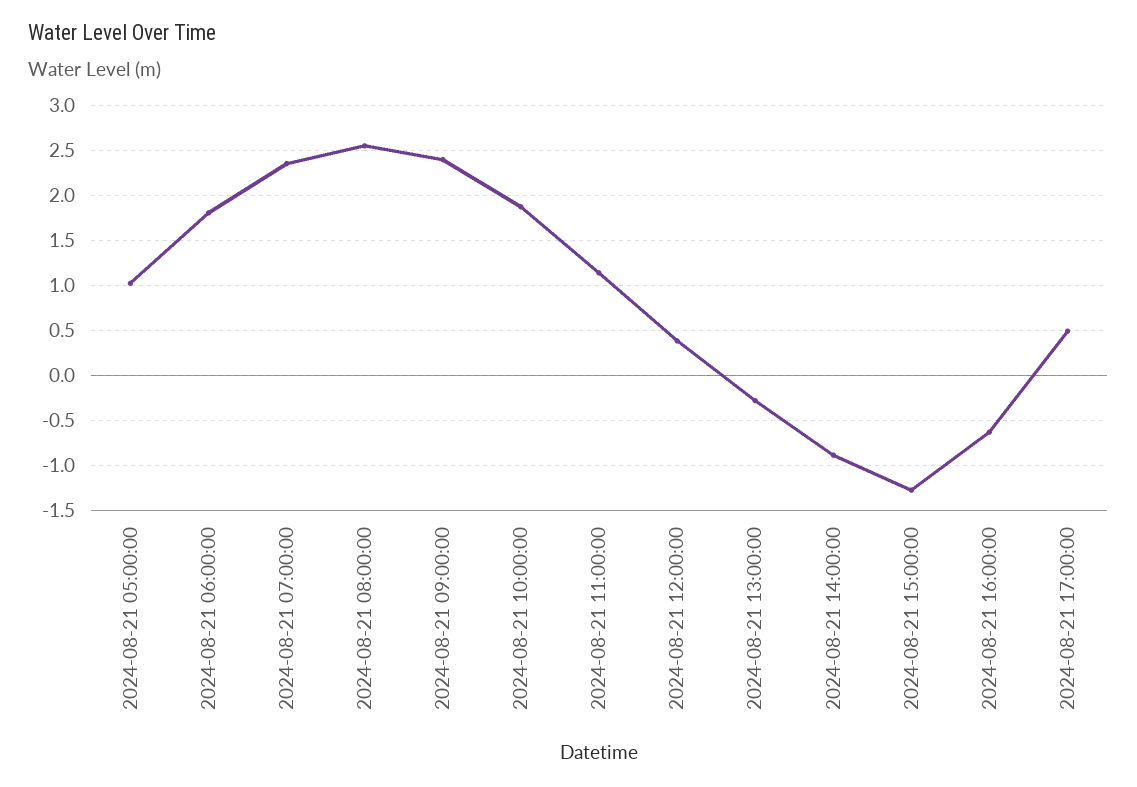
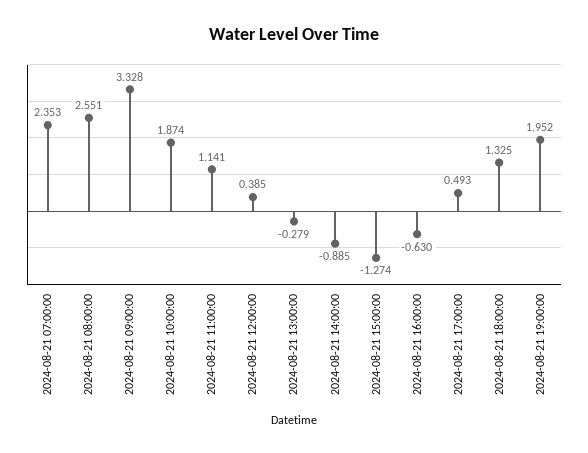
2024-08-21 05:00:00: 1 -> none
2024-08-21 06:00:00: 1.8 -> none
2024-08-21 09:00:00: 2.4 -> 3.328
2024-08-21 18:00:00: none -> 1.325
2024-08-21 19:00:00: none -> 1.952

